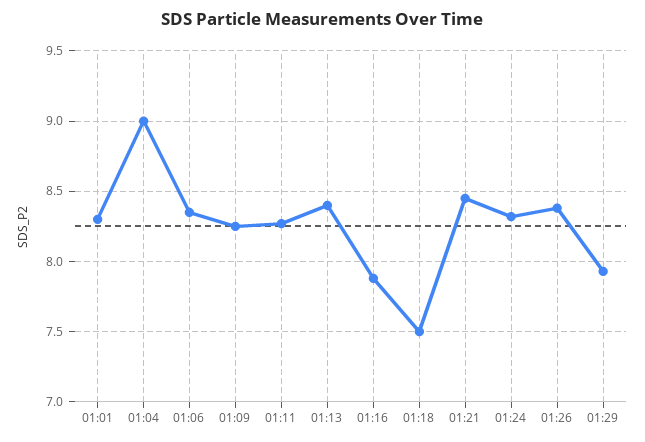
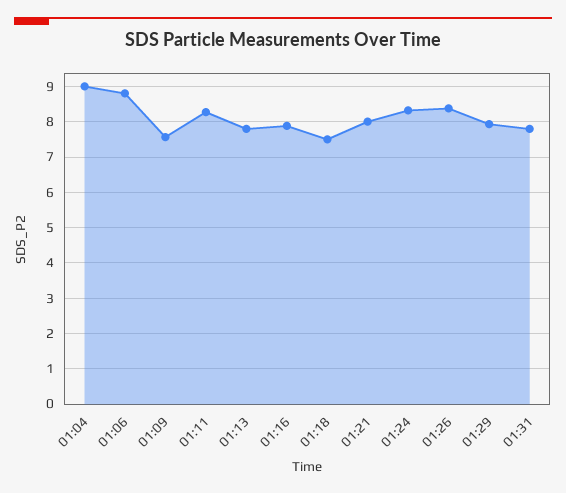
01:01: 8.3 -> none
01:06: 8.35 -> 8.8
01:09: 8.25 -> 7.6
01:13: 8.4 -> 7.8
01:21: 8.45 -> 8
01:31: none -> 7.8

